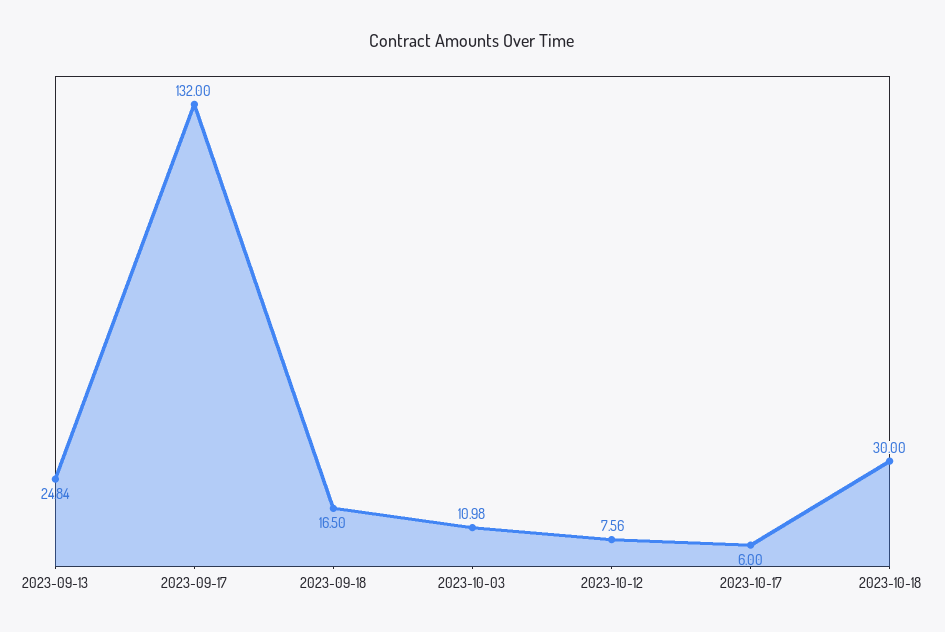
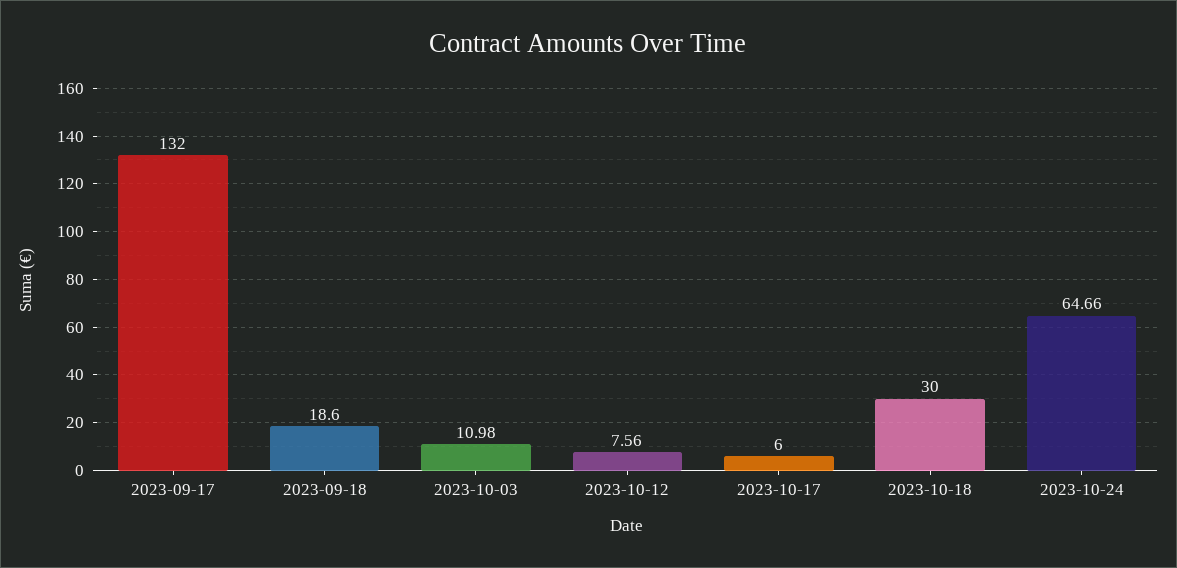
2023-09-13: 24.84 -> none
2023-09-18: 16.5 -> 18.6
2023-10-24: none -> 64.66

